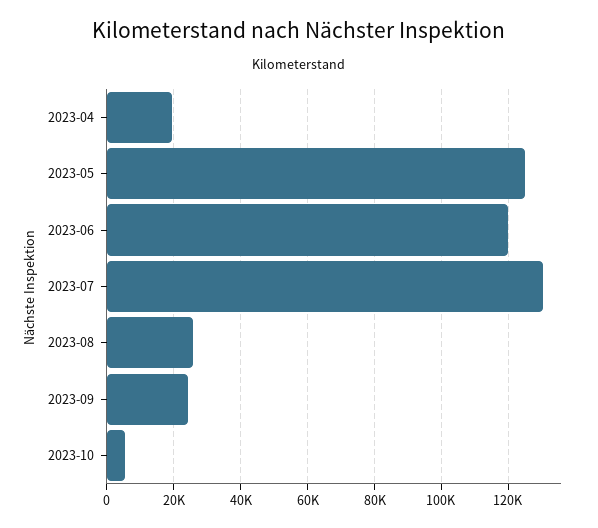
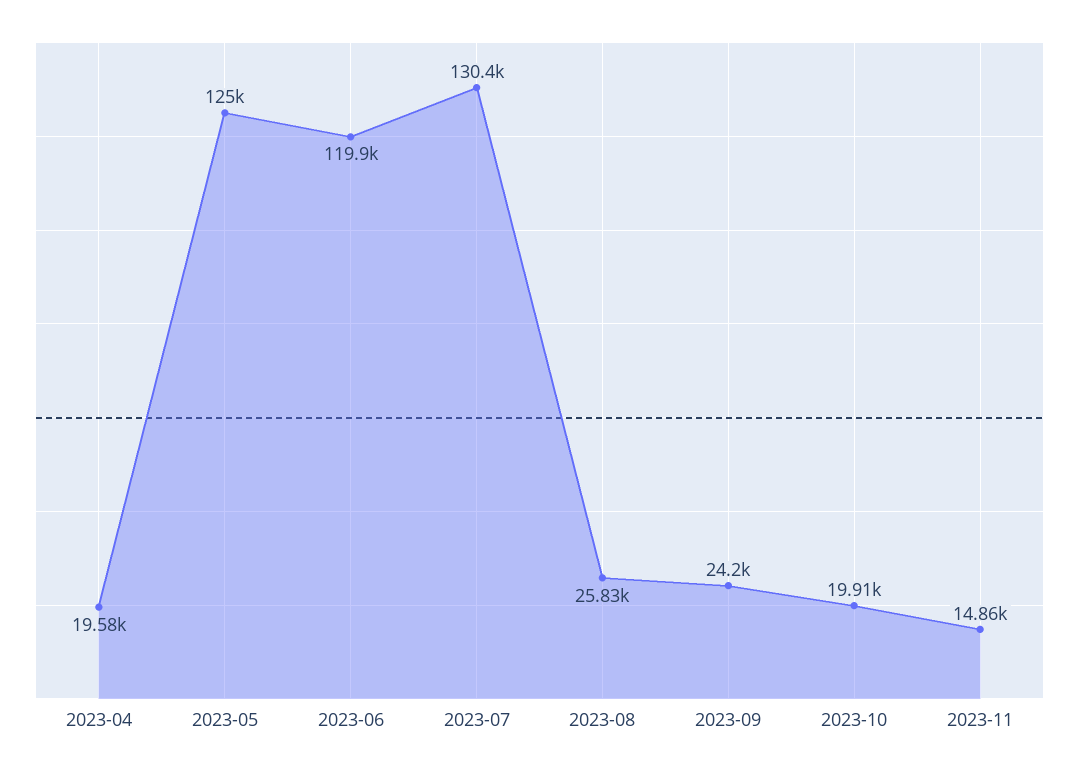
2023-10: 6000 -> 19910
2023-11: none -> 14860

